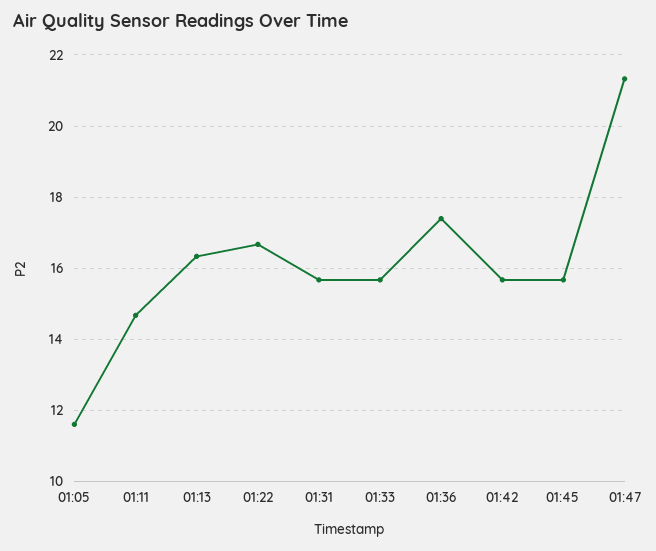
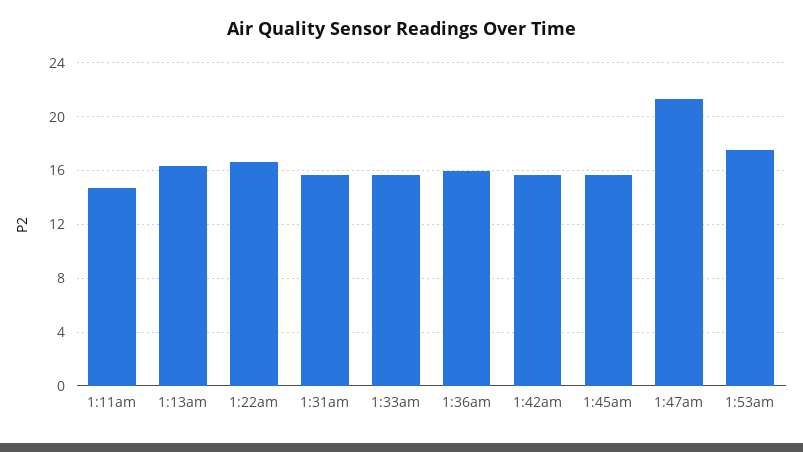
01:05: 11.6 -> none
01:36: 17.4 -> 16
1:53am: none -> 17.5

